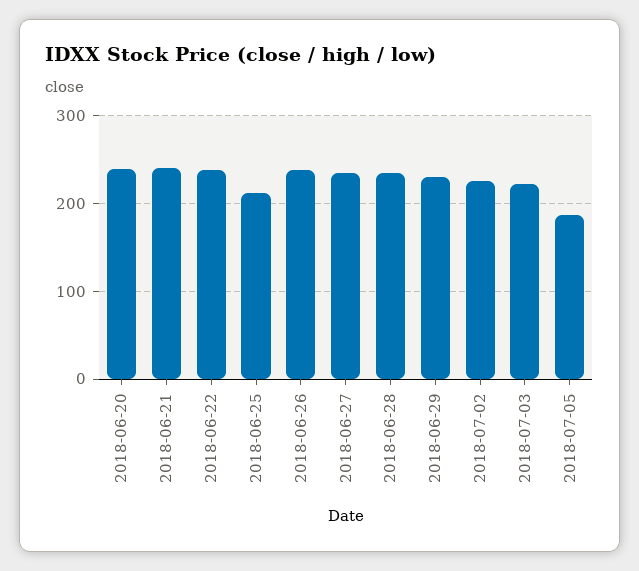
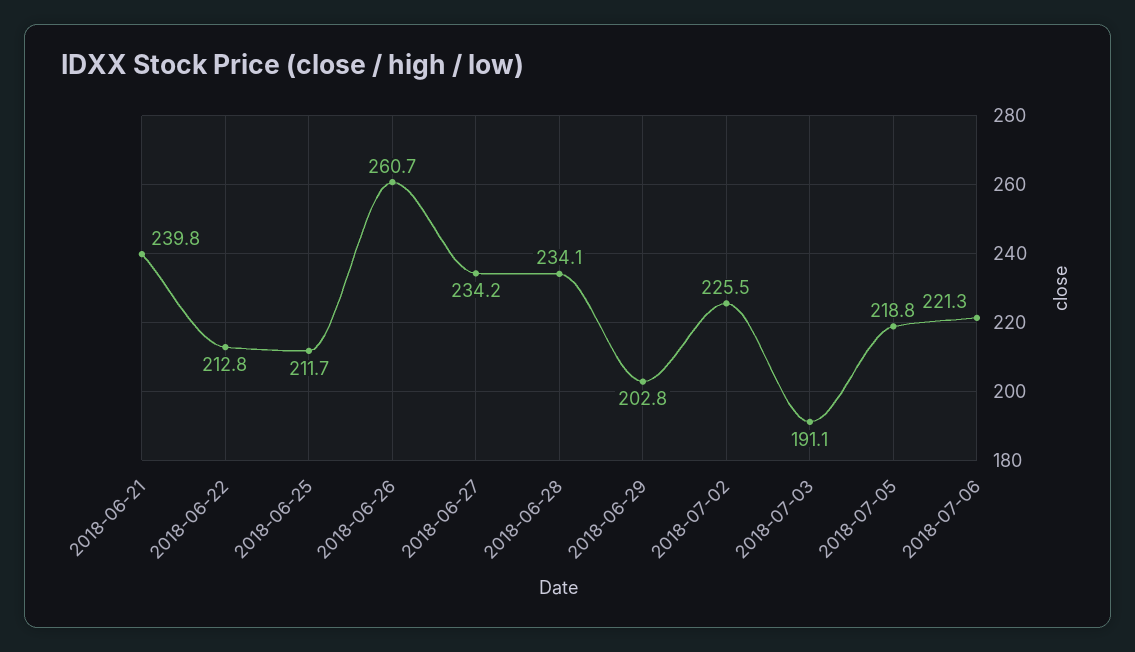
2018-06-20: 240 -> none
2018-06-22: 240 -> 212.8
2018-06-26: 240 -> 260.7
2018-06-29: 230 -> 202.8
2018-07-03: 220 -> 191.1
2018-07-05: 190 -> 218.8
2018-07-06: none -> 221.3

